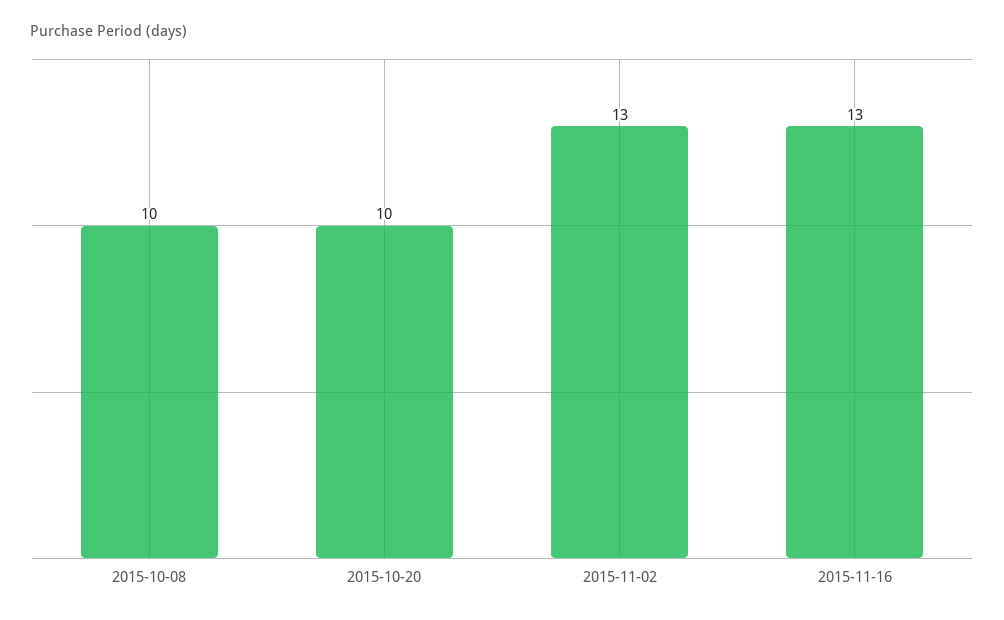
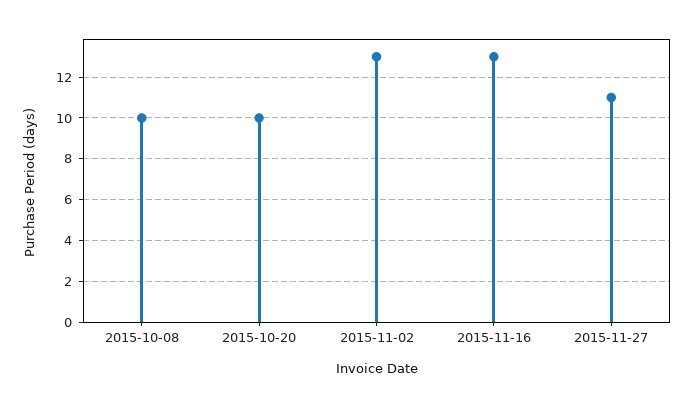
2015-11-27: none -> 11

